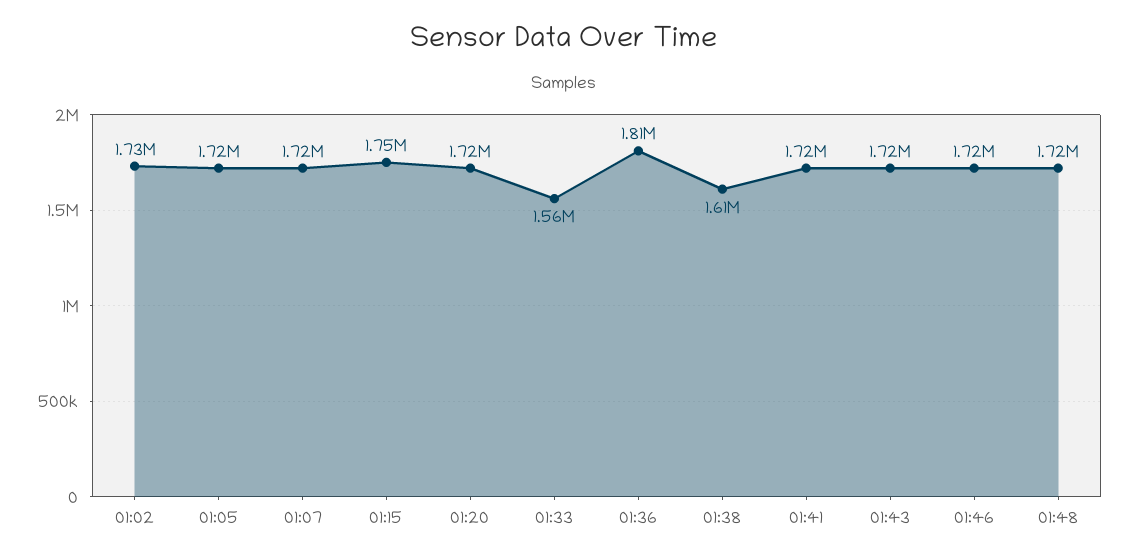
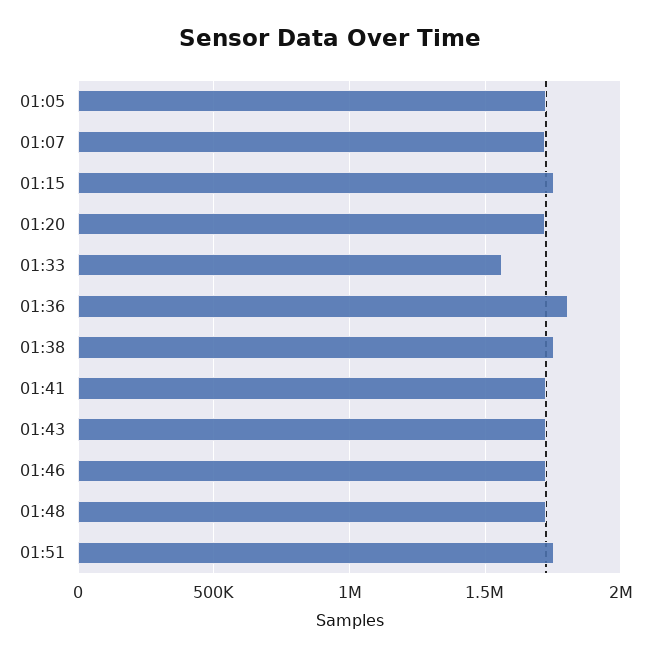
01:02: 1730000 -> none
01:38: 1610000 -> 1750000
01:51: none -> 1750000

